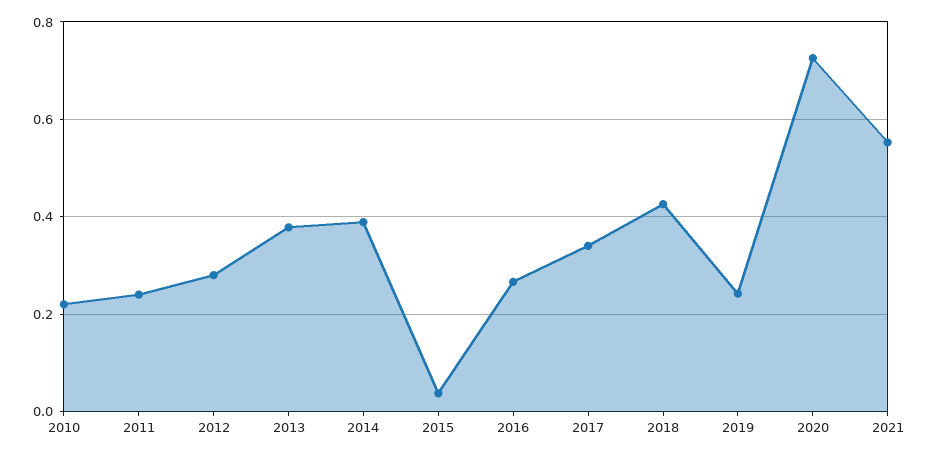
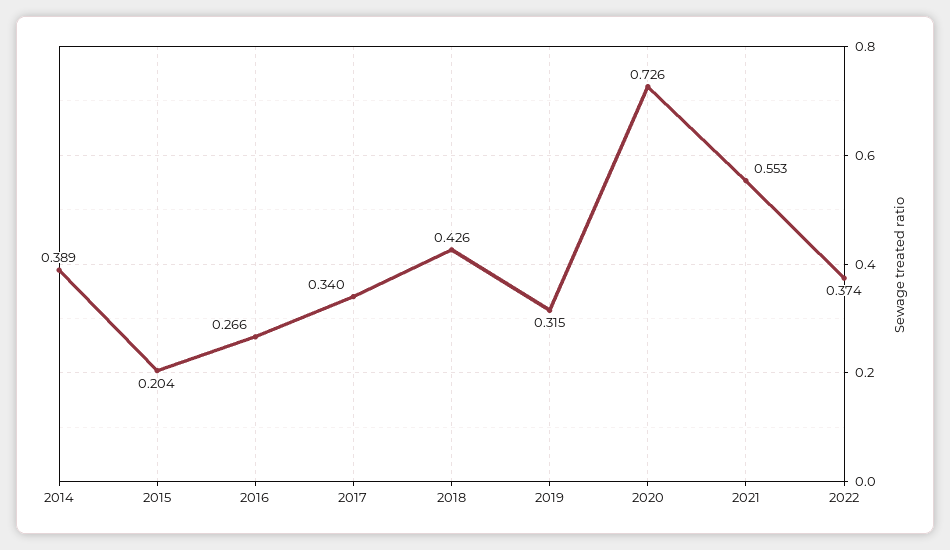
2010: 0.22 -> none
2011: 0.24 -> none
2012: 0.28 -> none
2013: 0.38 -> none
2015: 0.04 -> 0.204
2019: 0.24 -> 0.315
2022: none -> 0.374

